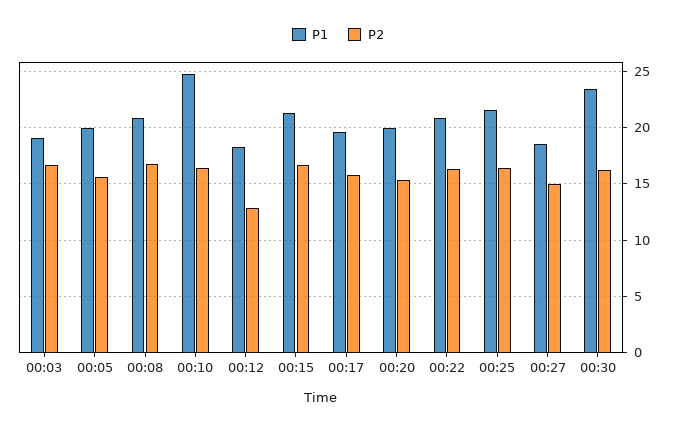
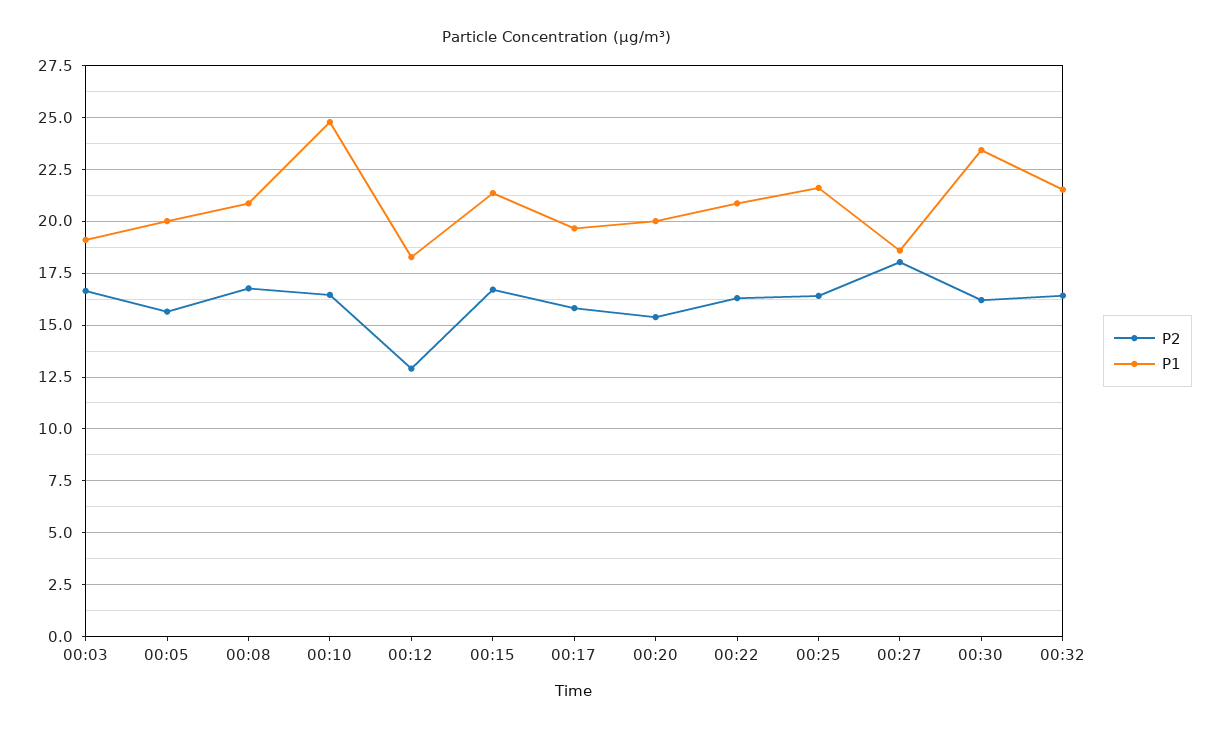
P2, 00:27: 15 -> 18
P2, 00:32: none -> 16.5
P1, 00:32: none -> 21.5

